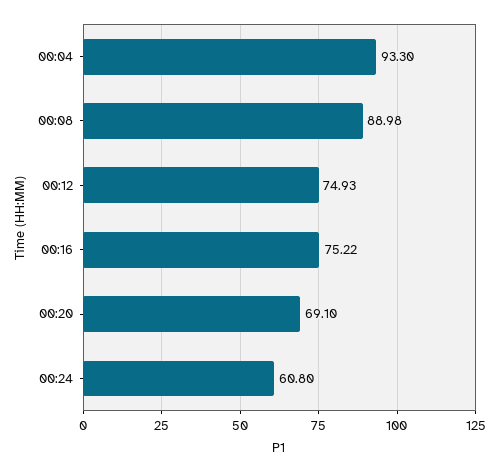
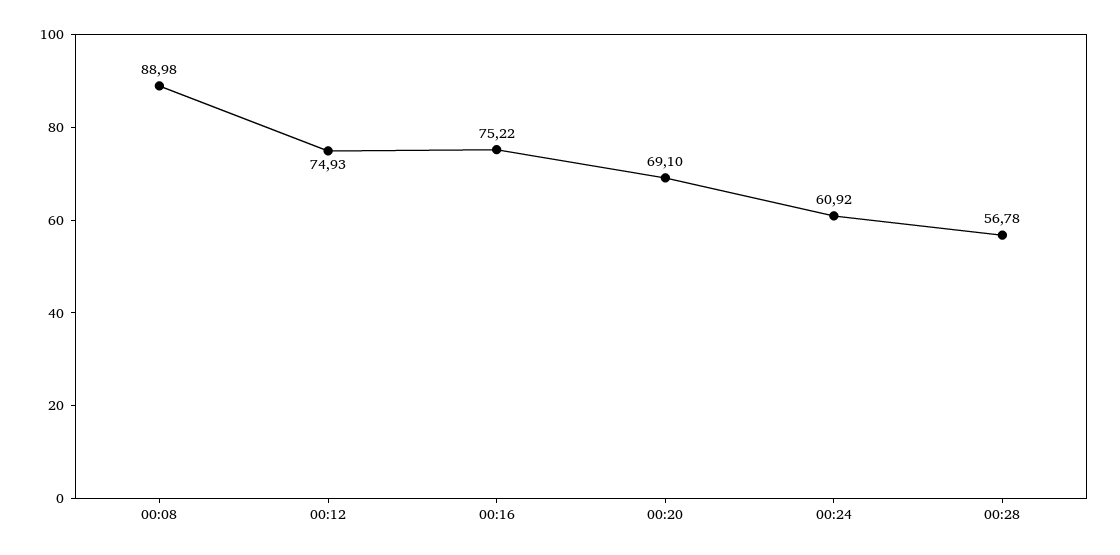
00:04: 93.3 -> none
00:24: 60.8 -> 60.92
00:28: none -> 56.78

